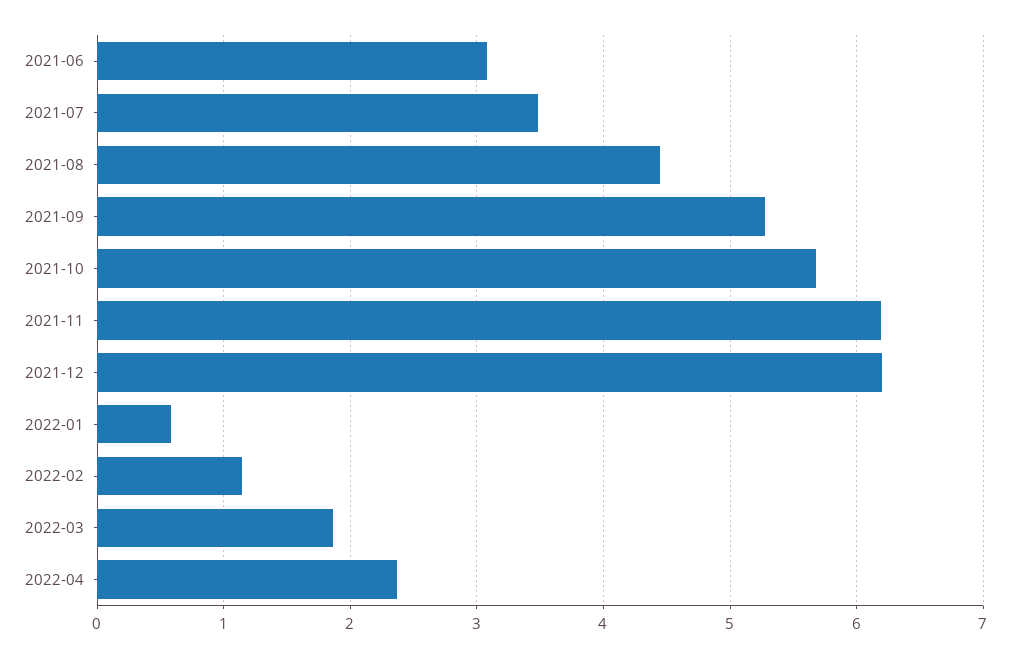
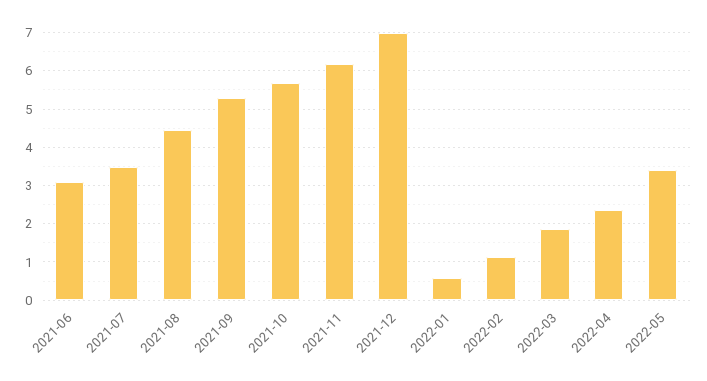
2021-12: 6.2 -> 7
2022-05: none -> 3.4

